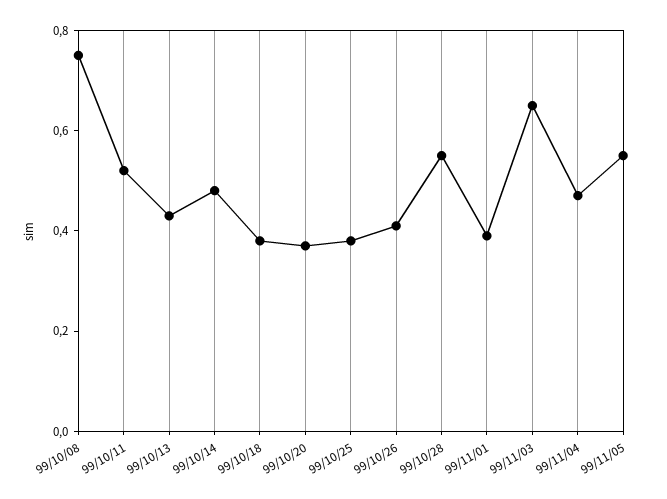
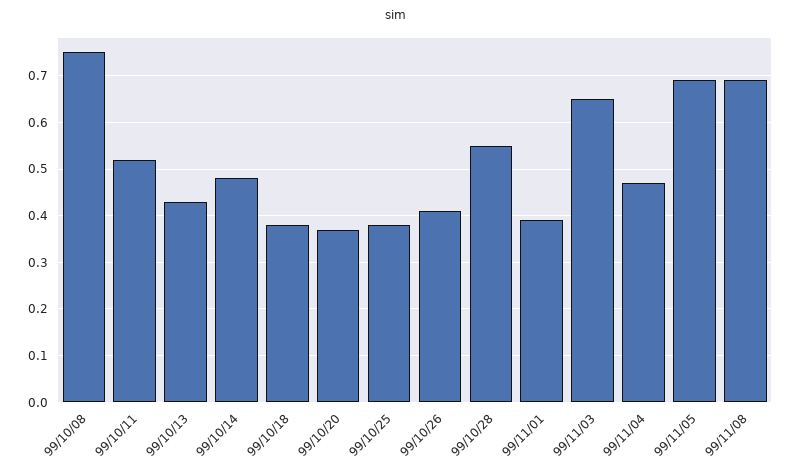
99/11/05: 0.55 -> 0.7
99/11/08: none -> 0.7

